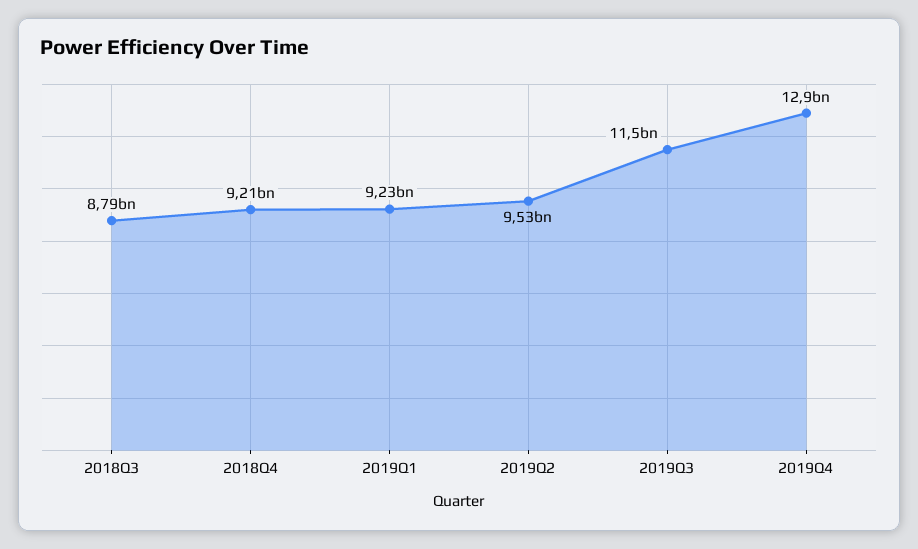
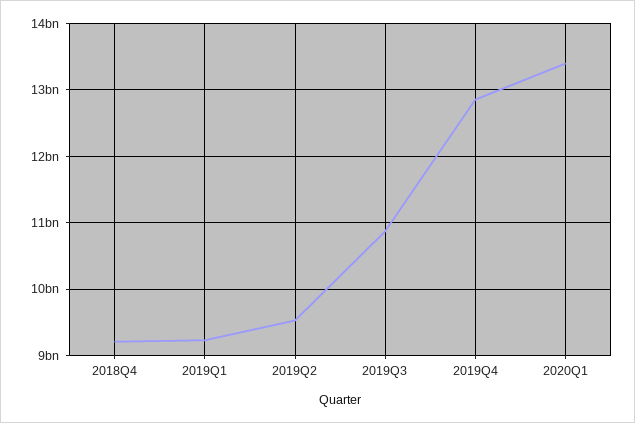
2018Q3: 8790000000 -> none
2019Q3: 11500000000 -> 10900000000
2020Q1: none -> 13400000000

